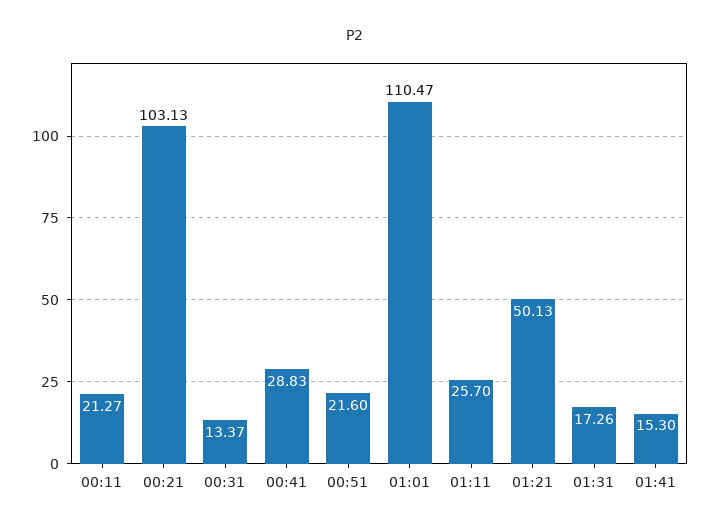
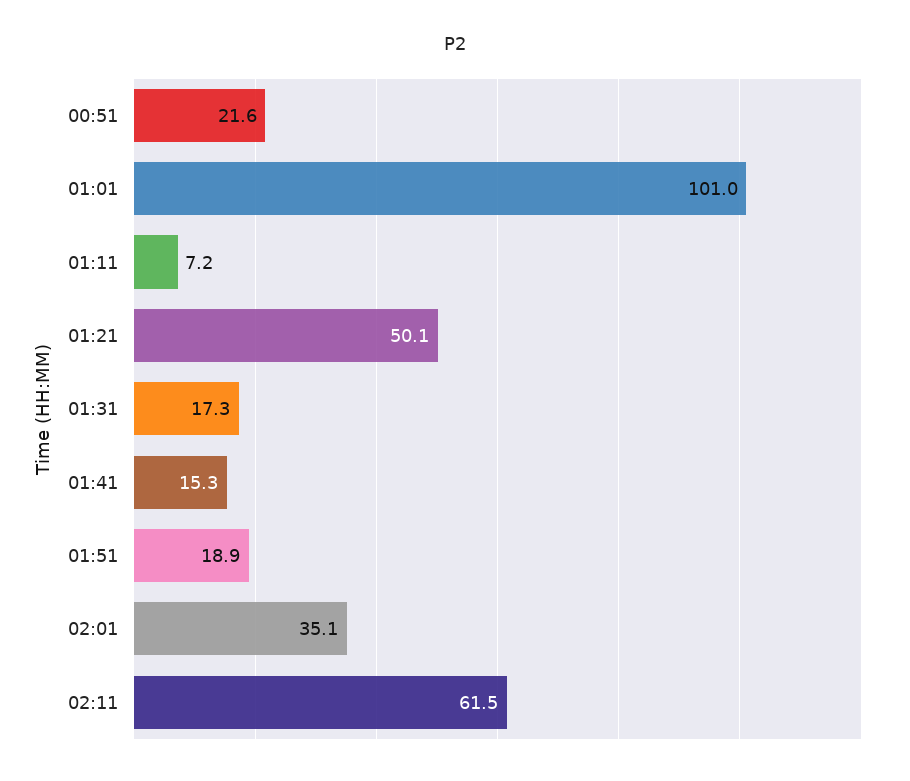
00:11: 21.27 -> none
00:21: 103.13 -> none
00:31: 13.37 -> none
00:41: 28.83 -> none
01:01: 110.47 -> 101
01:11: 25.7 -> 7.2
01:51: none -> 18.9
02:01: none -> 35.1
02:11: none -> 61.5

